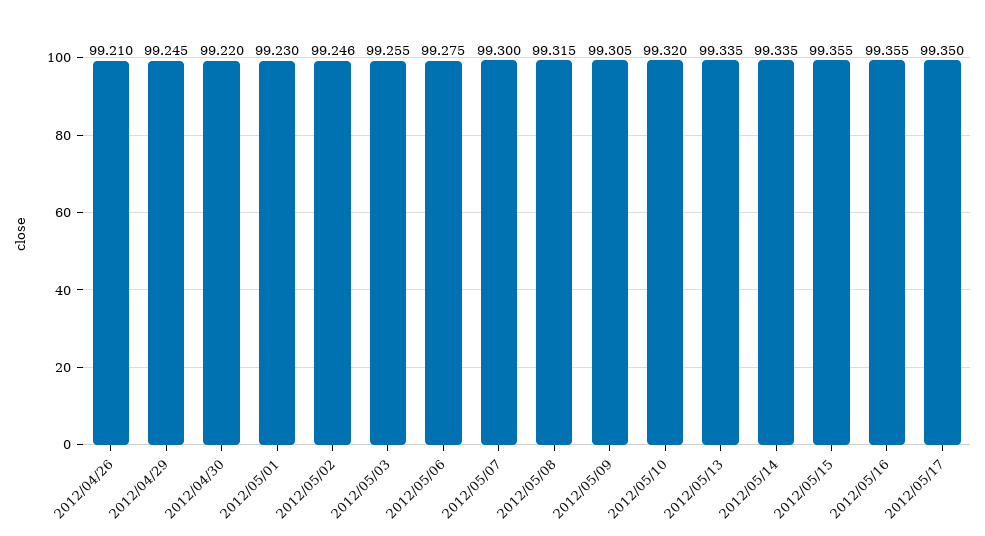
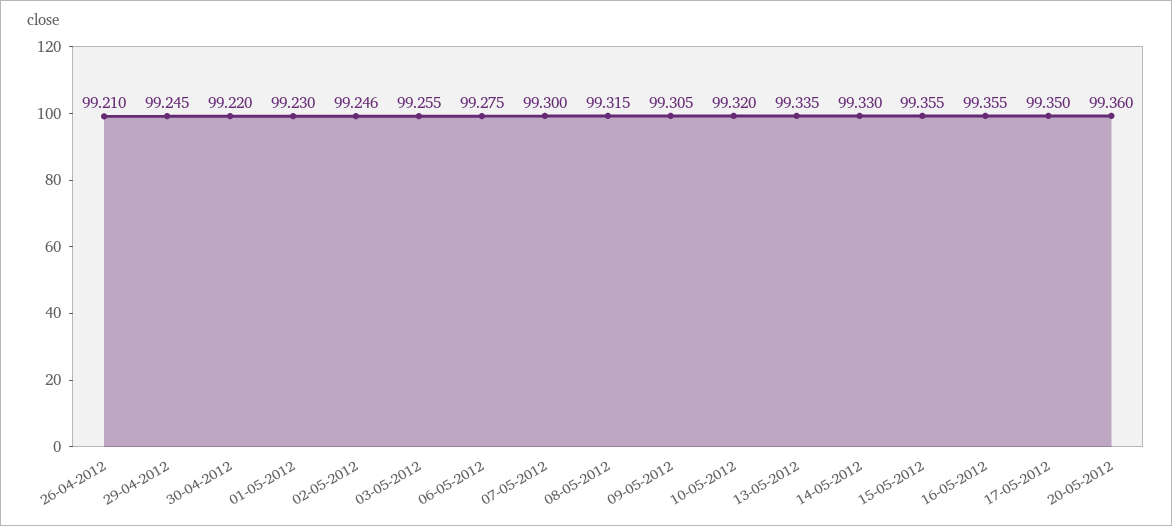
2012/05/14: 99.335 -> 99.33
20-05-2012: none -> 99.36

